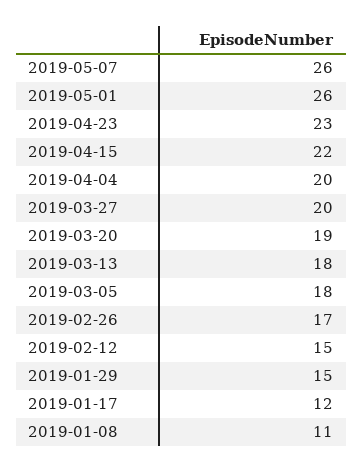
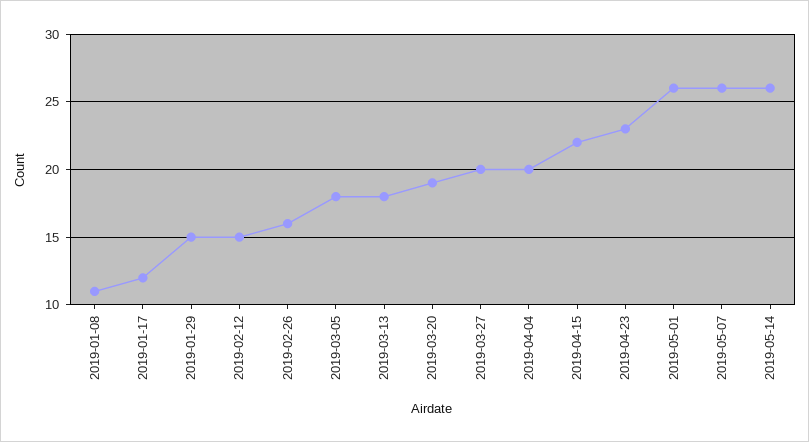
2019-02-26: 17 -> 16
2019-05-14: none -> 26

